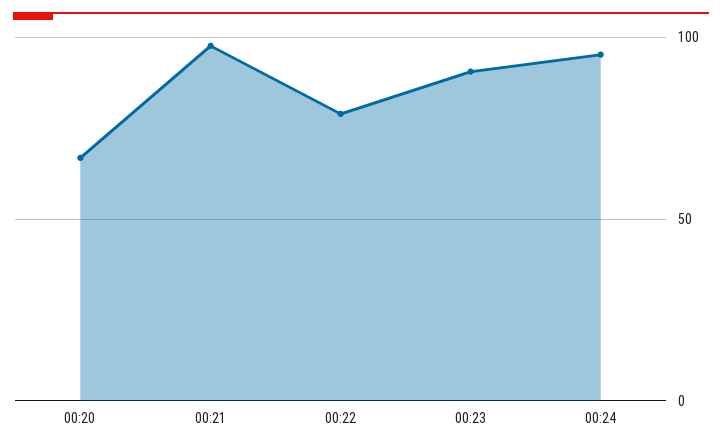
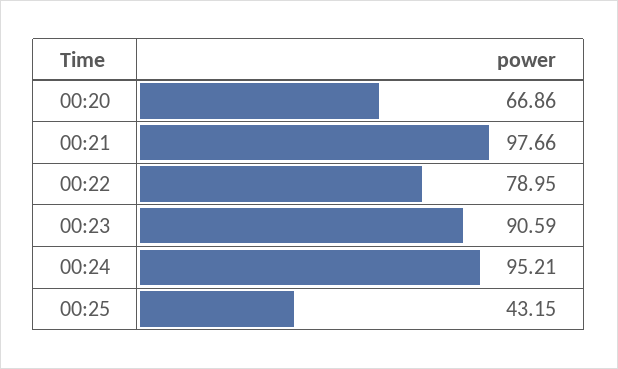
00:25: none -> 43.15

